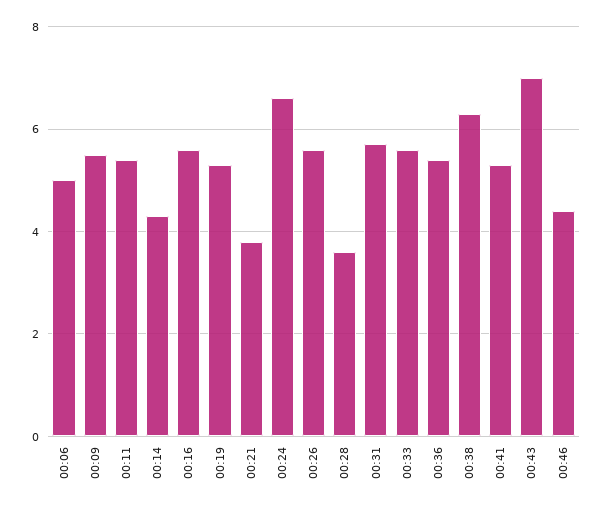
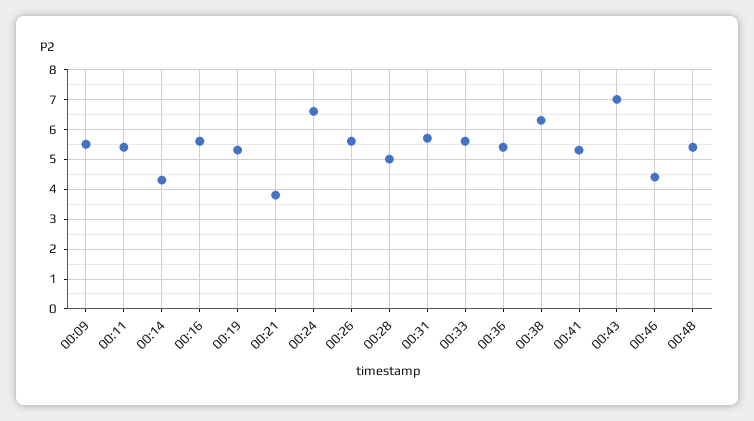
00:06: 5 -> none
00:28: 3.5 -> 5
00:48: none -> 5.5

